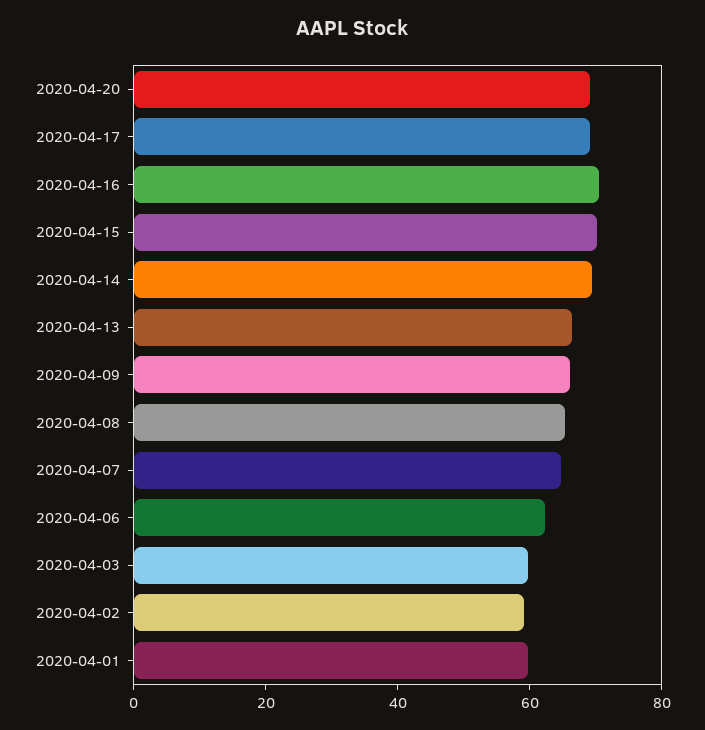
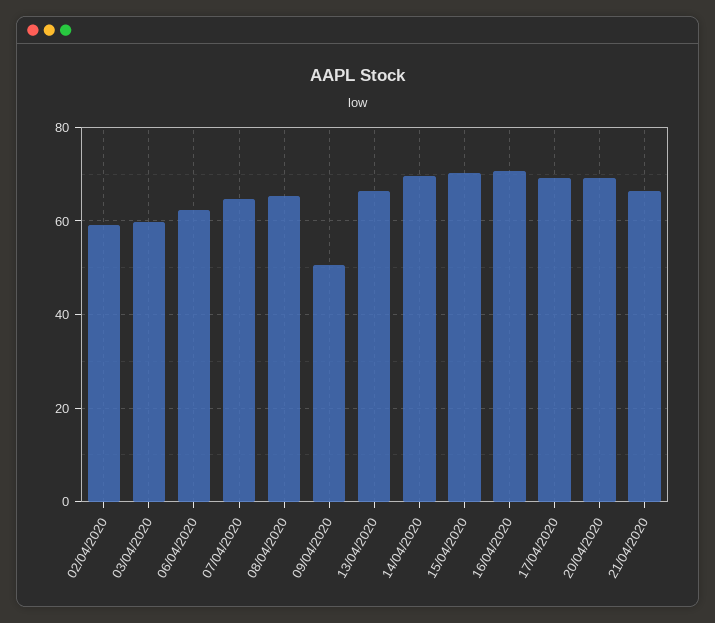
2020-04-09: 65 -> 50
2020-04-01: 60 -> none
21/04/2020: none -> 66

